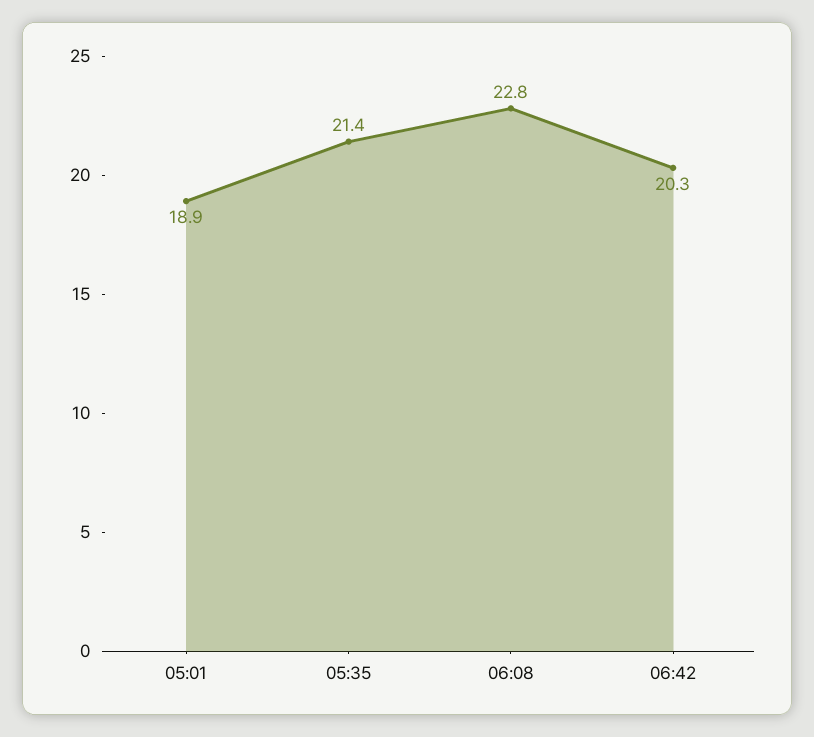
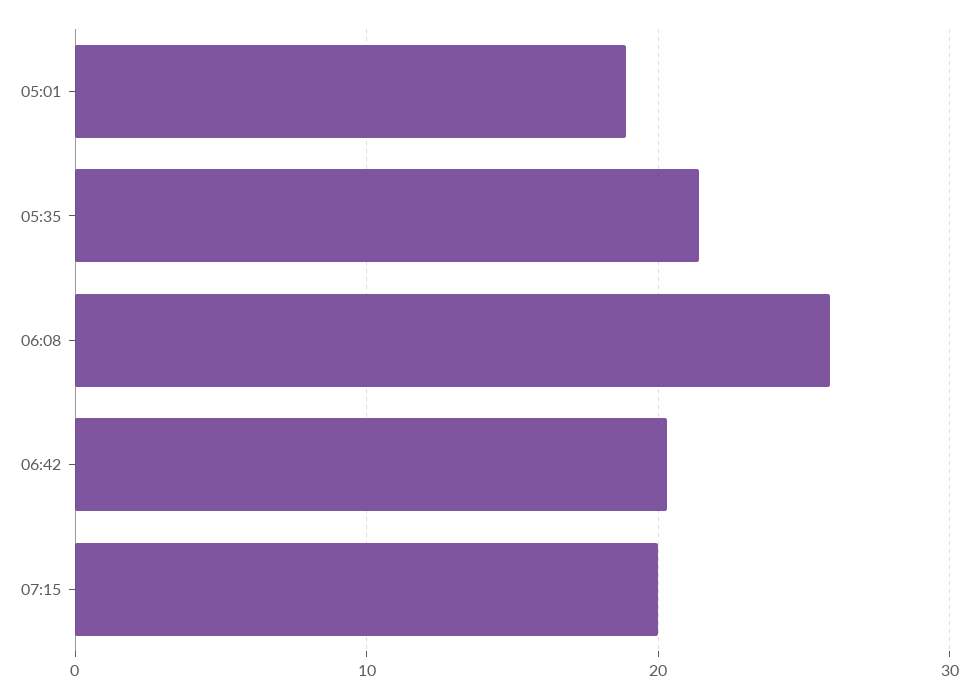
06:08: 22.8 -> 26
07:15: none -> 20

